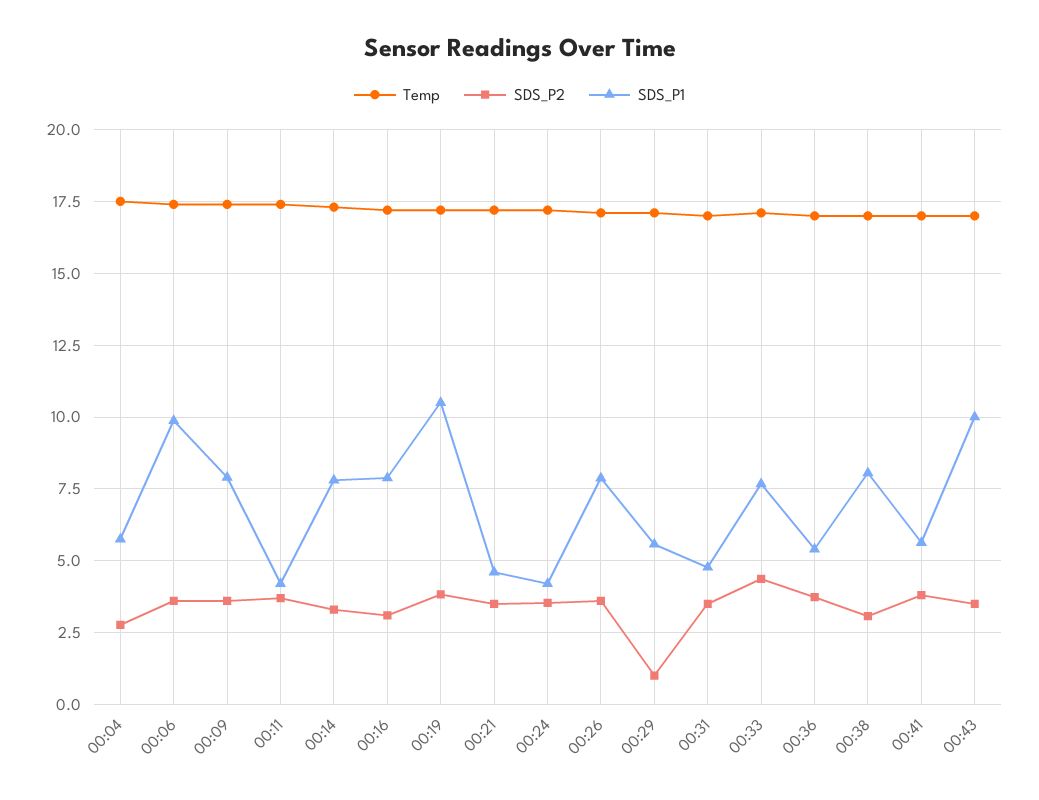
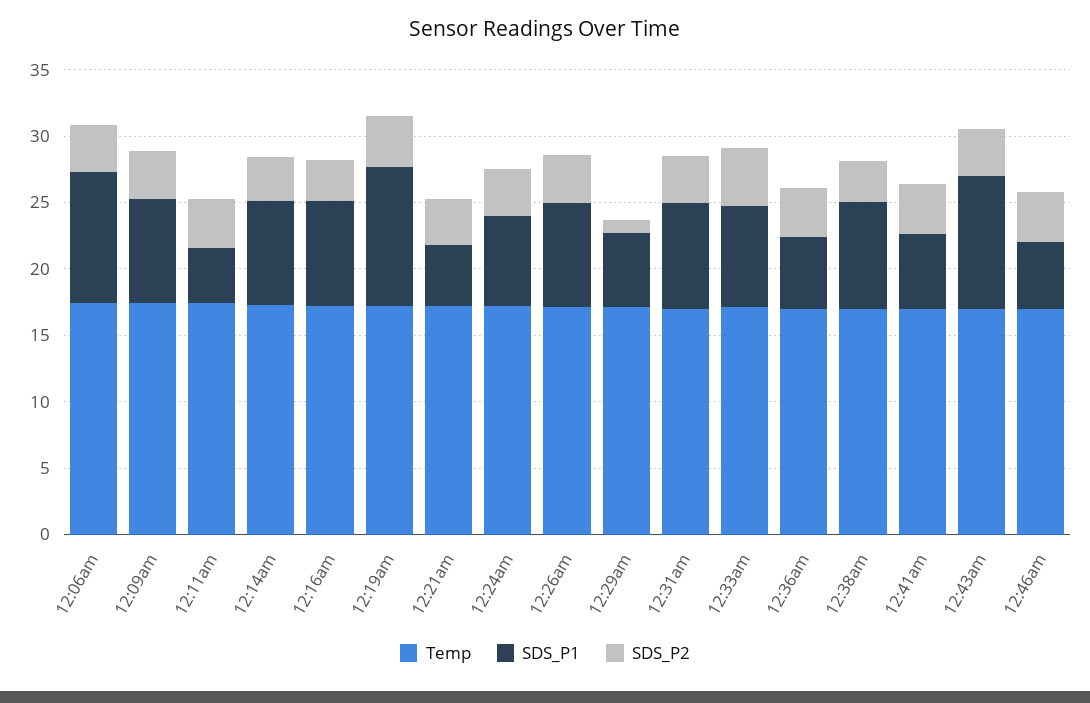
Temp, 00:04: 17.5 -> none
SDS_P2, 00:04: 2.75 -> none
SDS_P1, 00:04: 5.75 -> none
SDS_P1, 00:24: 4.25 -> 7
SDS_P1, 00:31: 4.75 -> 8
Temp, 12:46am: none -> 17
SDS_P1, 12:46am: none -> 5
SDS_P2, 12:46am: none -> 4

